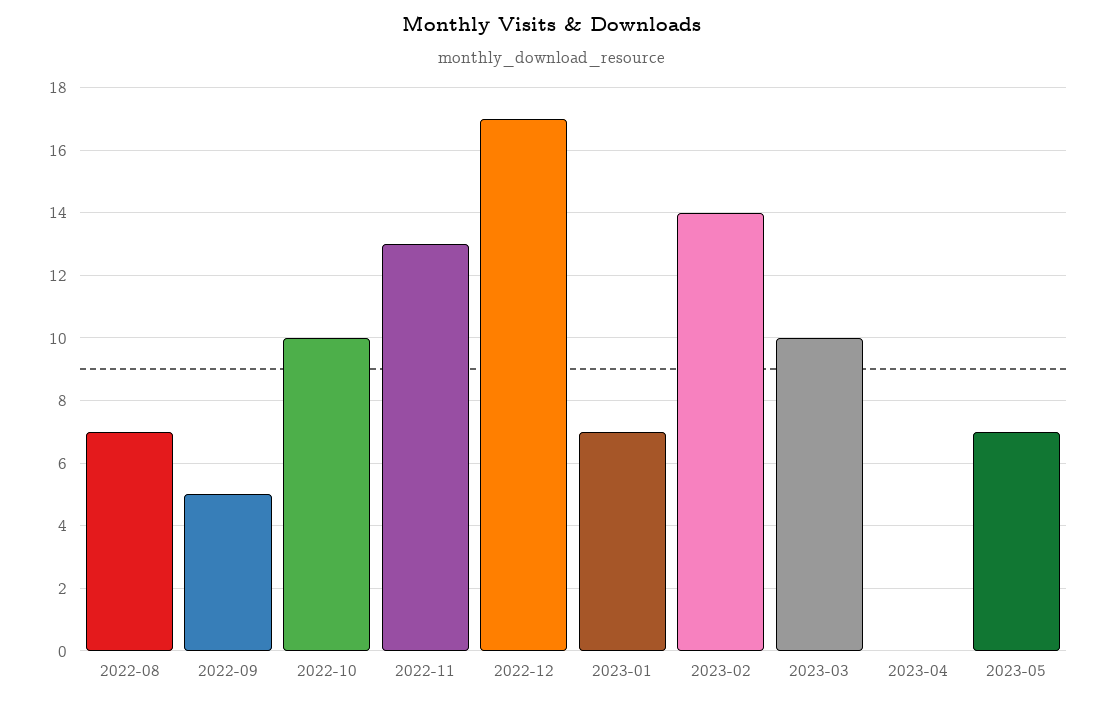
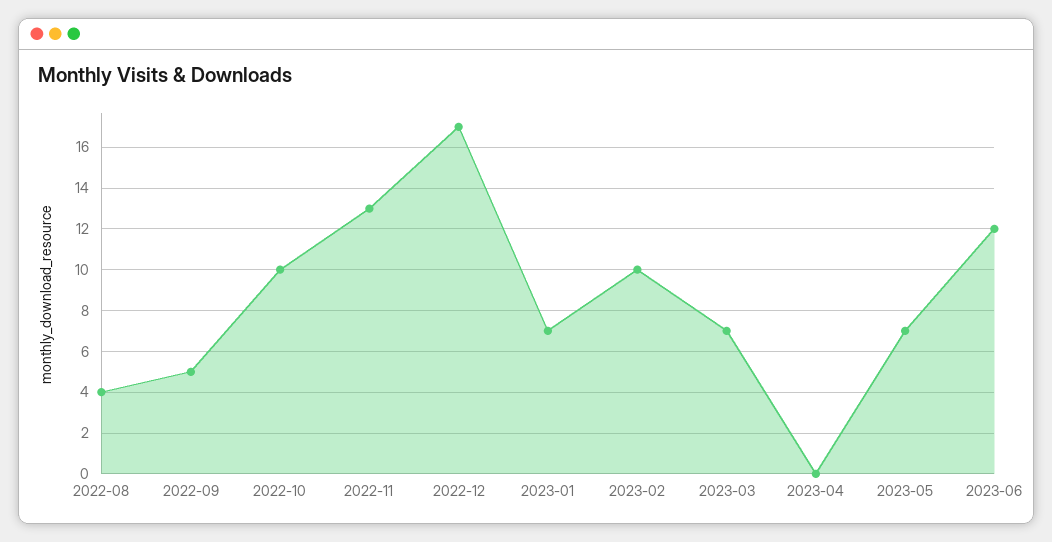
2022-08: 7 -> 4
2023-02: 14 -> 10
2023-03: 10 -> 7
2023-06: none -> 12

